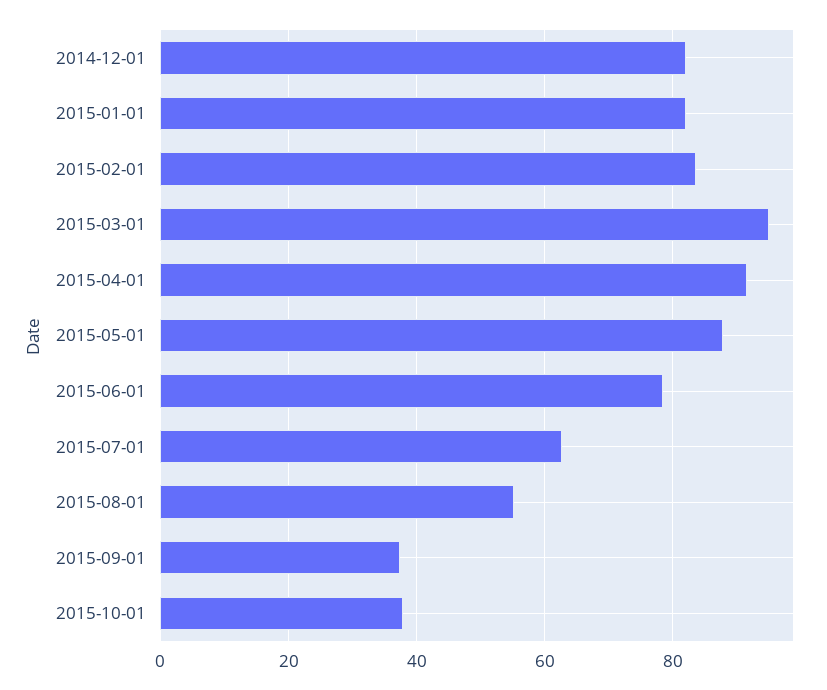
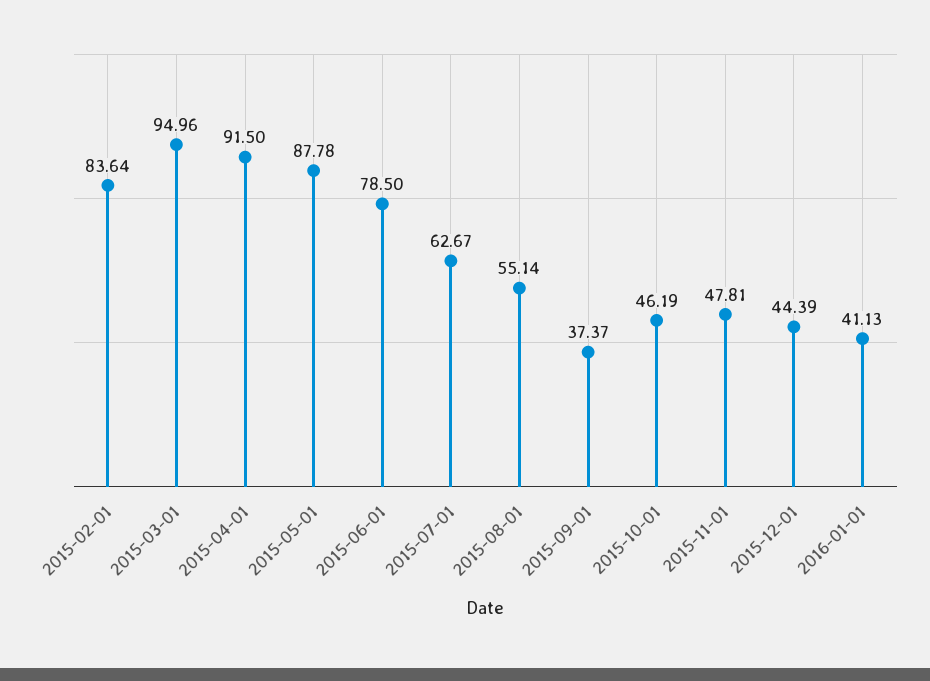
2014-12-01: 82 -> none
2015-01-01: 82 -> none
2015-10-01: 38 -> 46.19
2015-11-01: none -> 47.81
2015-12-01: none -> 44.39
2016-01-01: none -> 41.13

